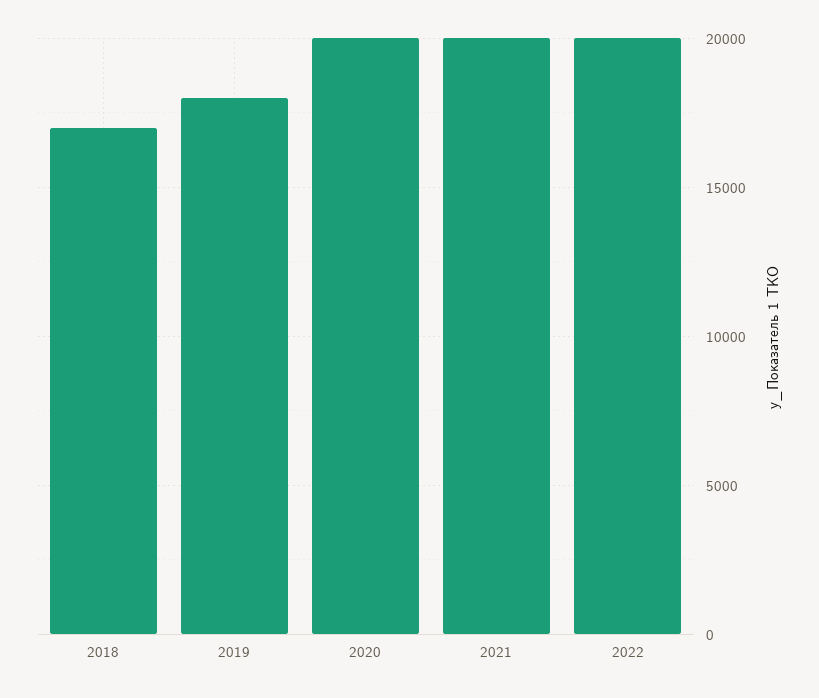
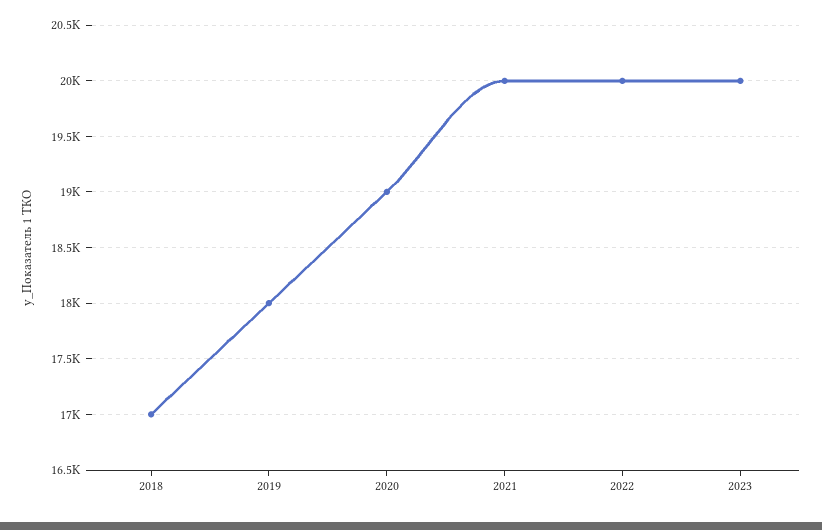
2020: 20000 -> 19000
2023: none -> 20000

